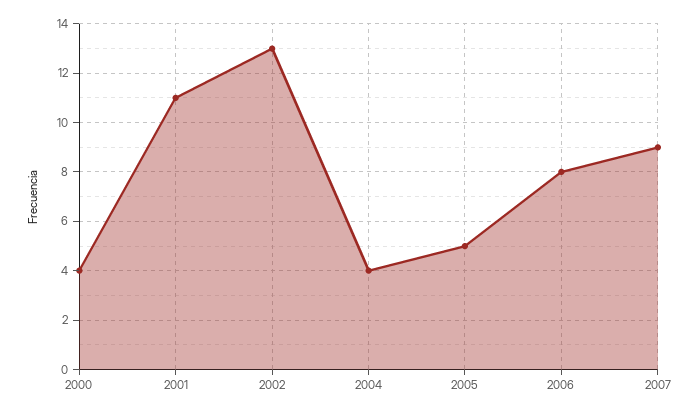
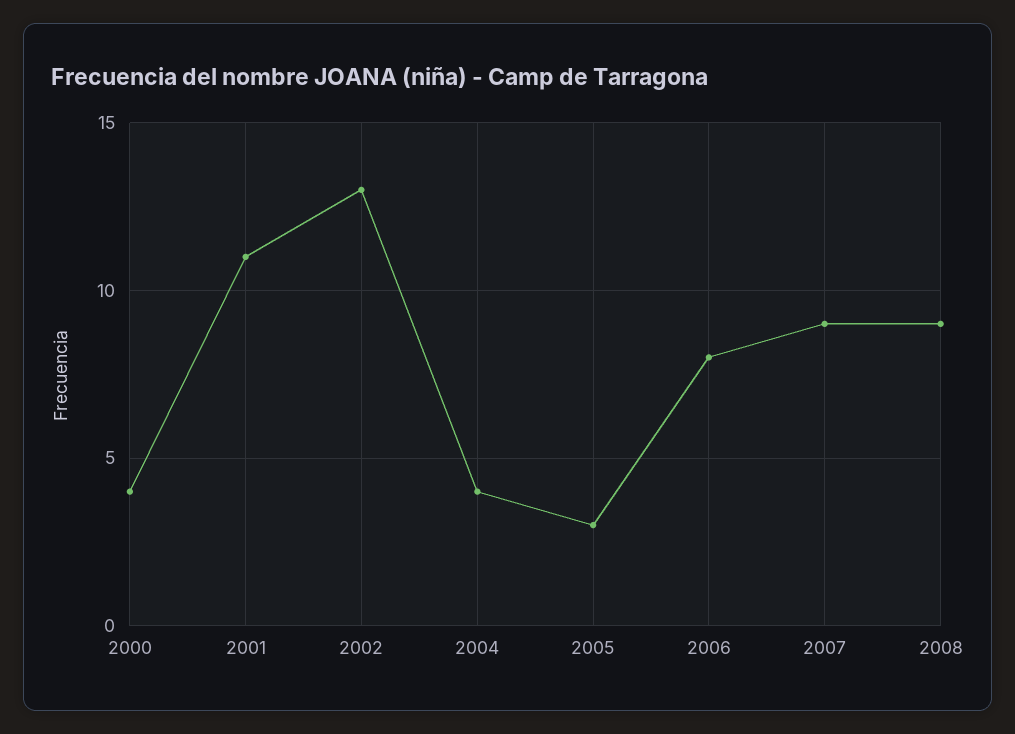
2005: 5 -> 3
2008: none -> 9

